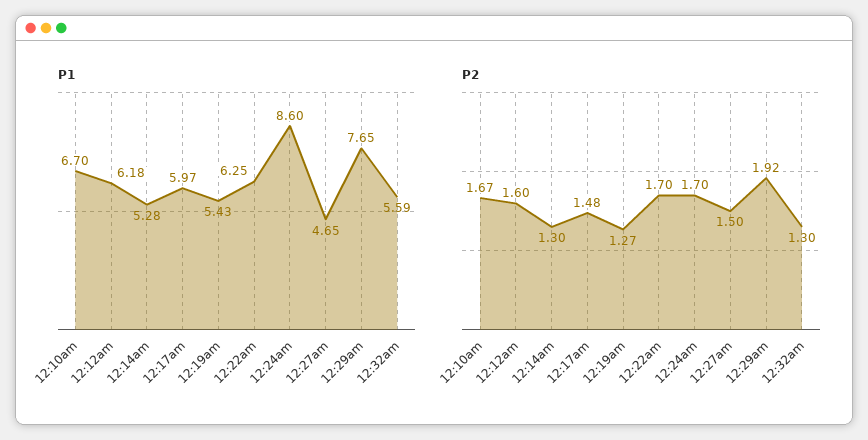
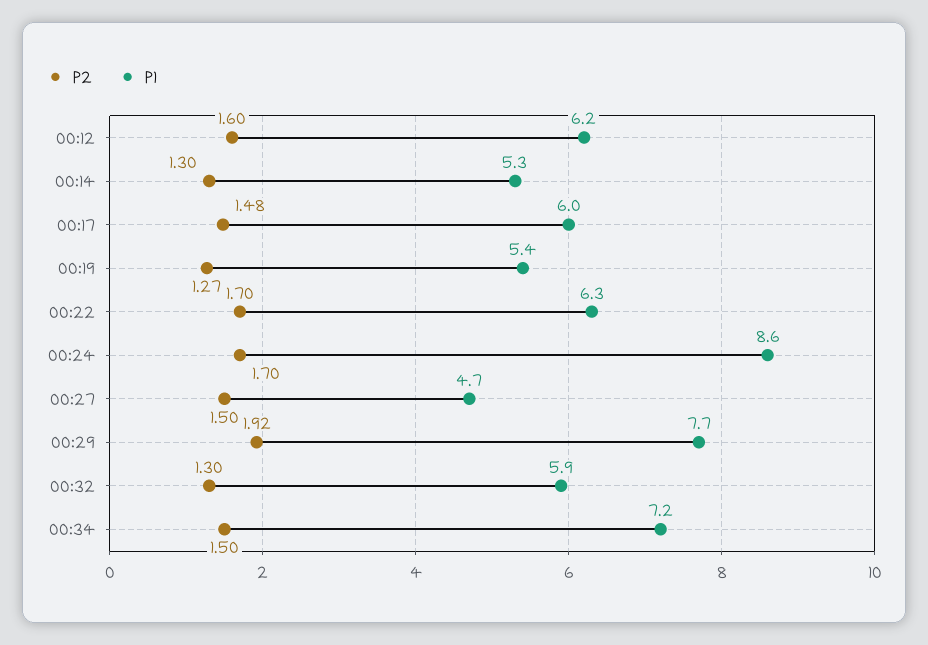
P1, 12:10am: 6.7 -> none
P1, 12:32am: 5.59 -> 5.9
P2, 12:10am: 1.67 -> none
P2, 00:34: none -> 1.5
P1, 00:34: none -> 7.2

